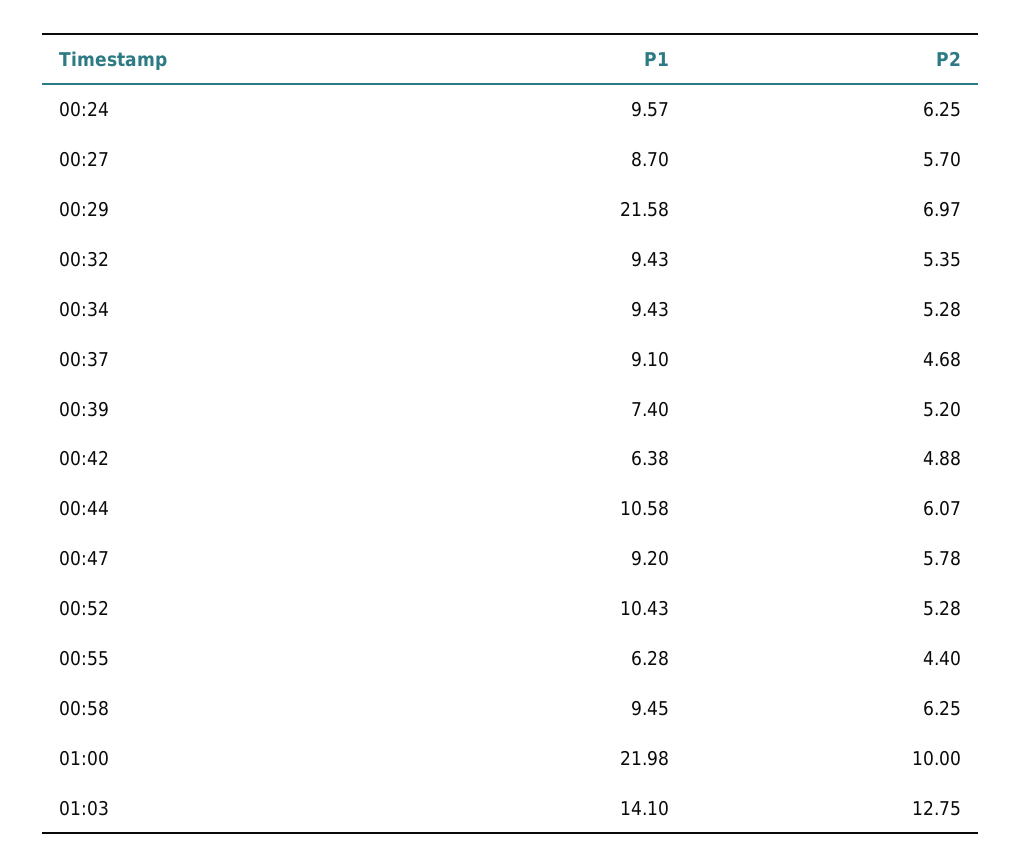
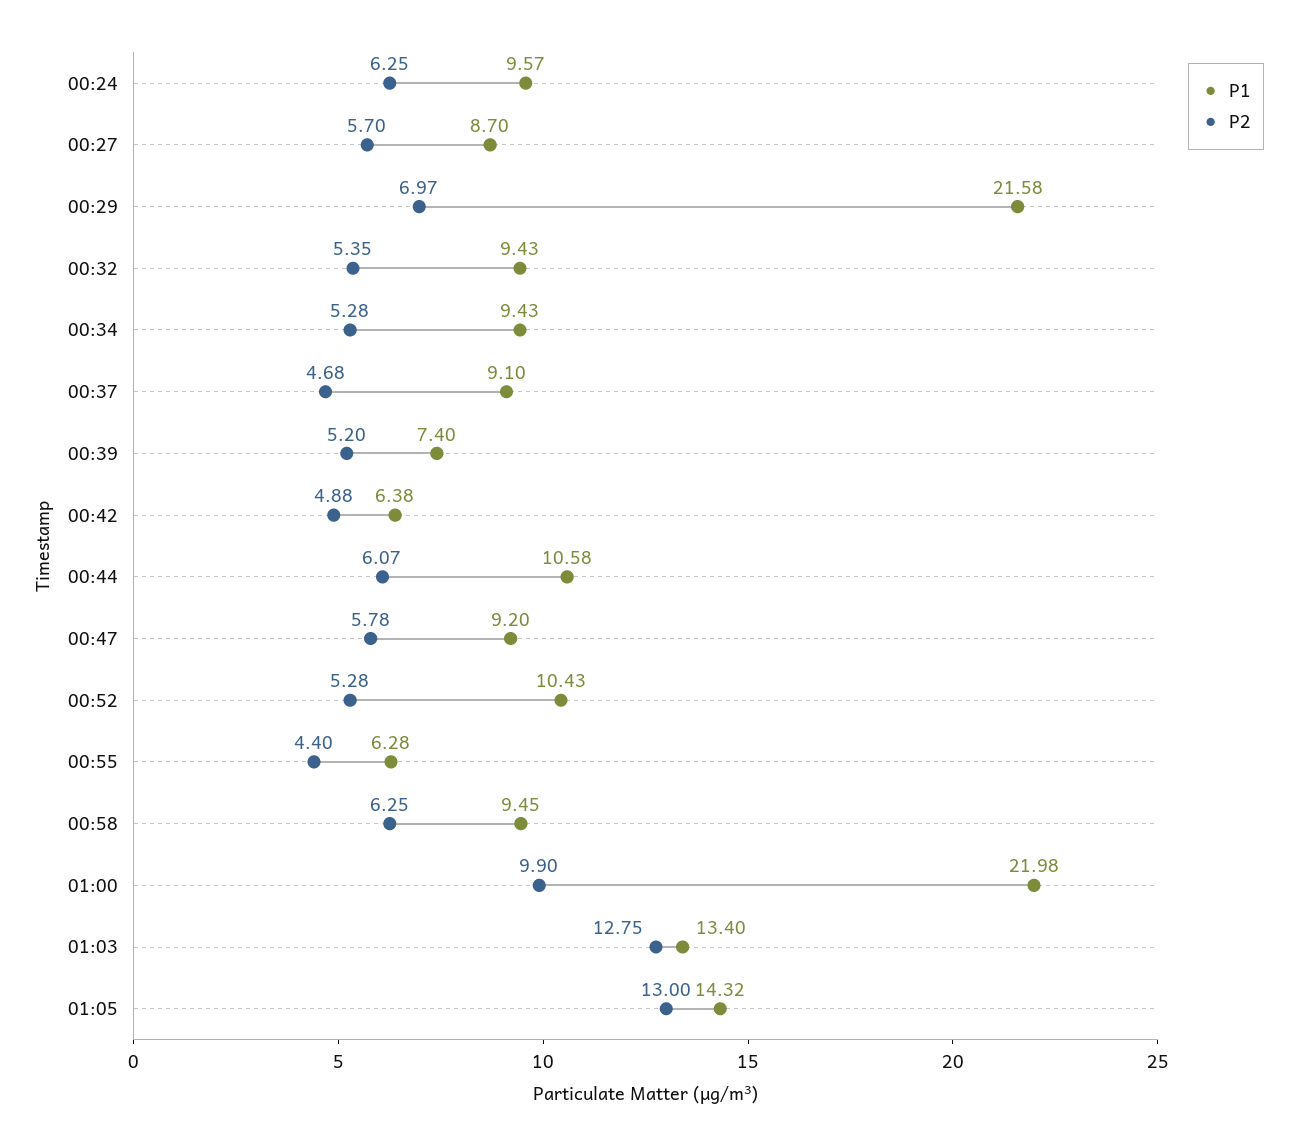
P2, 01:00: 10 -> 9.9
P1, 01:03: 14.1 -> 13.4
P1, 01:05: none -> 14.32
P2, 01:05: none -> 13

